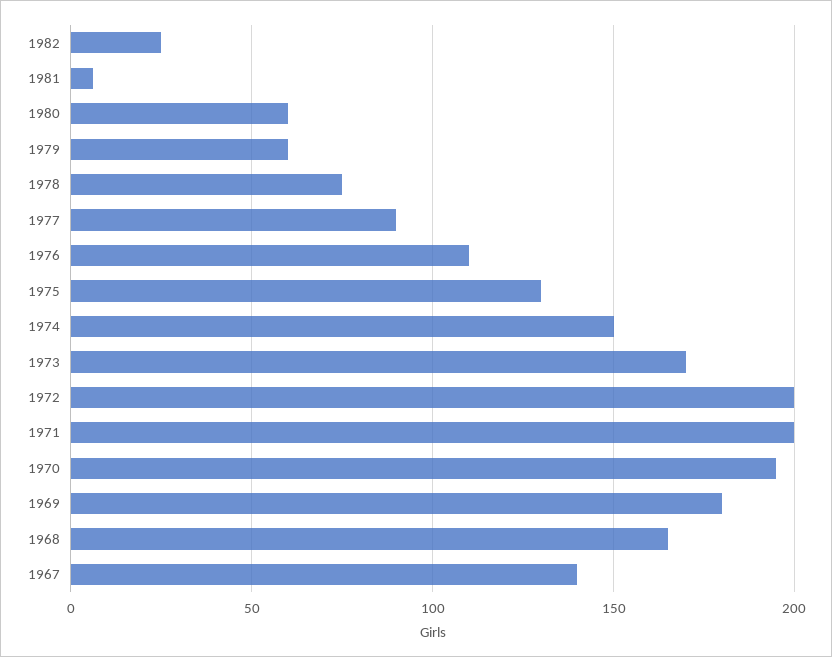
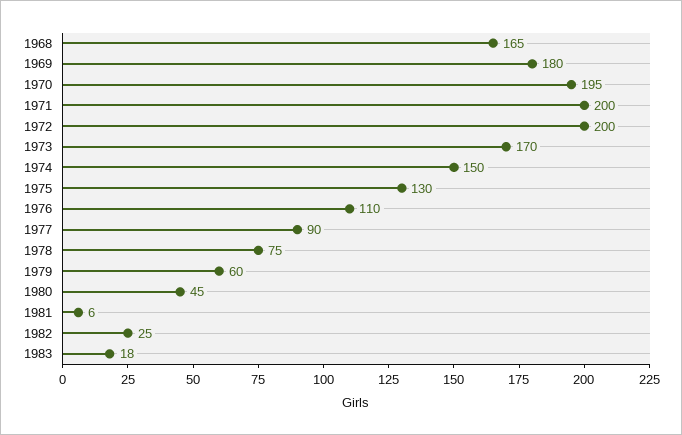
1980: 60 -> 45
1967: 140 -> none
1983: none -> 18

